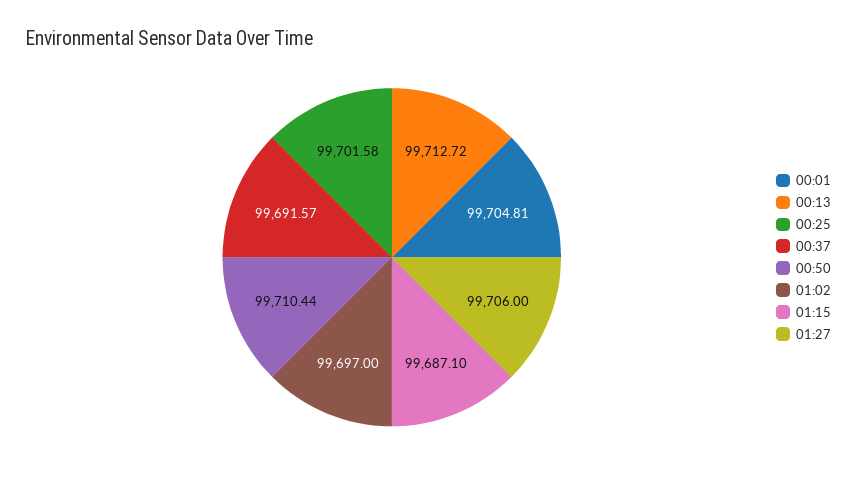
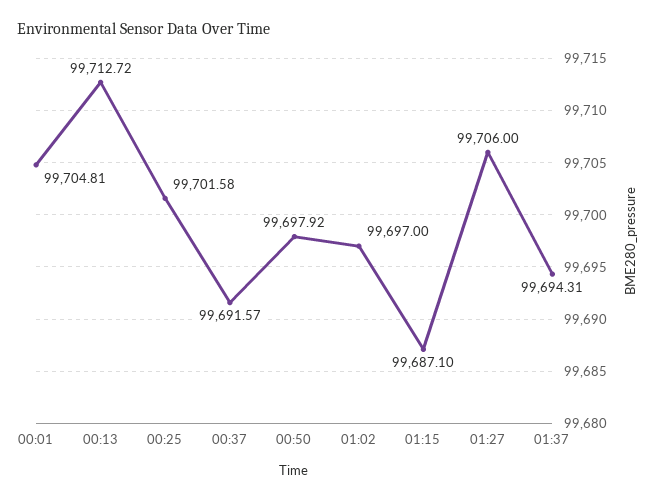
00:50: 99710.44 -> 99697.92
01:37: none -> 99694.31

